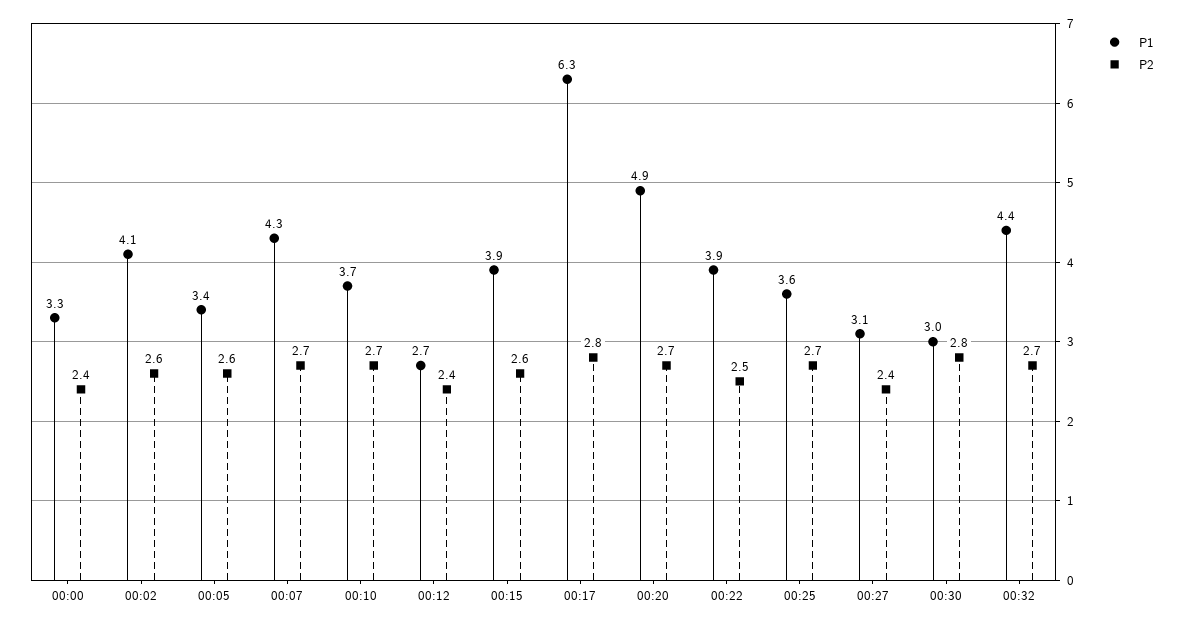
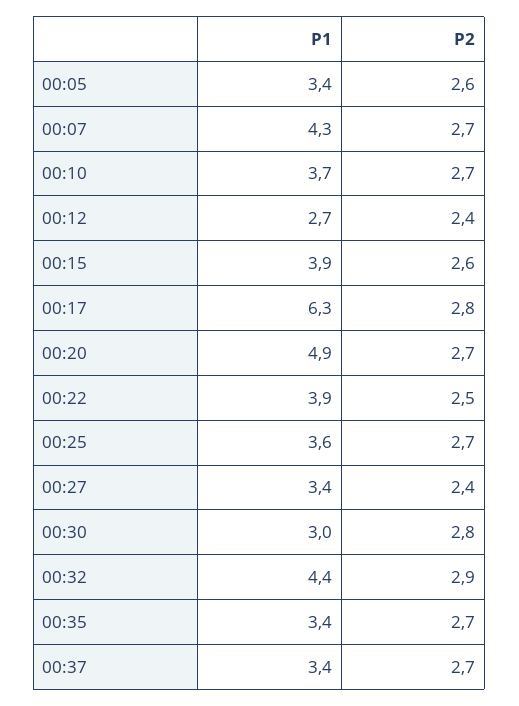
P1, 00:00: 3.3 -> none
P2, 00:00: 2.4 -> none
P1, 00:02: 4.1 -> none
P2, 00:02: 2.6 -> none
P1, 00:27: 3.1 -> 3.4
P2, 00:32: 2.7 -> 2.9
P1, 00:35: none -> 3.4
P2, 00:35: none -> 2.7
P1, 00:37: none -> 3.4
P2, 00:37: none -> 2.7

